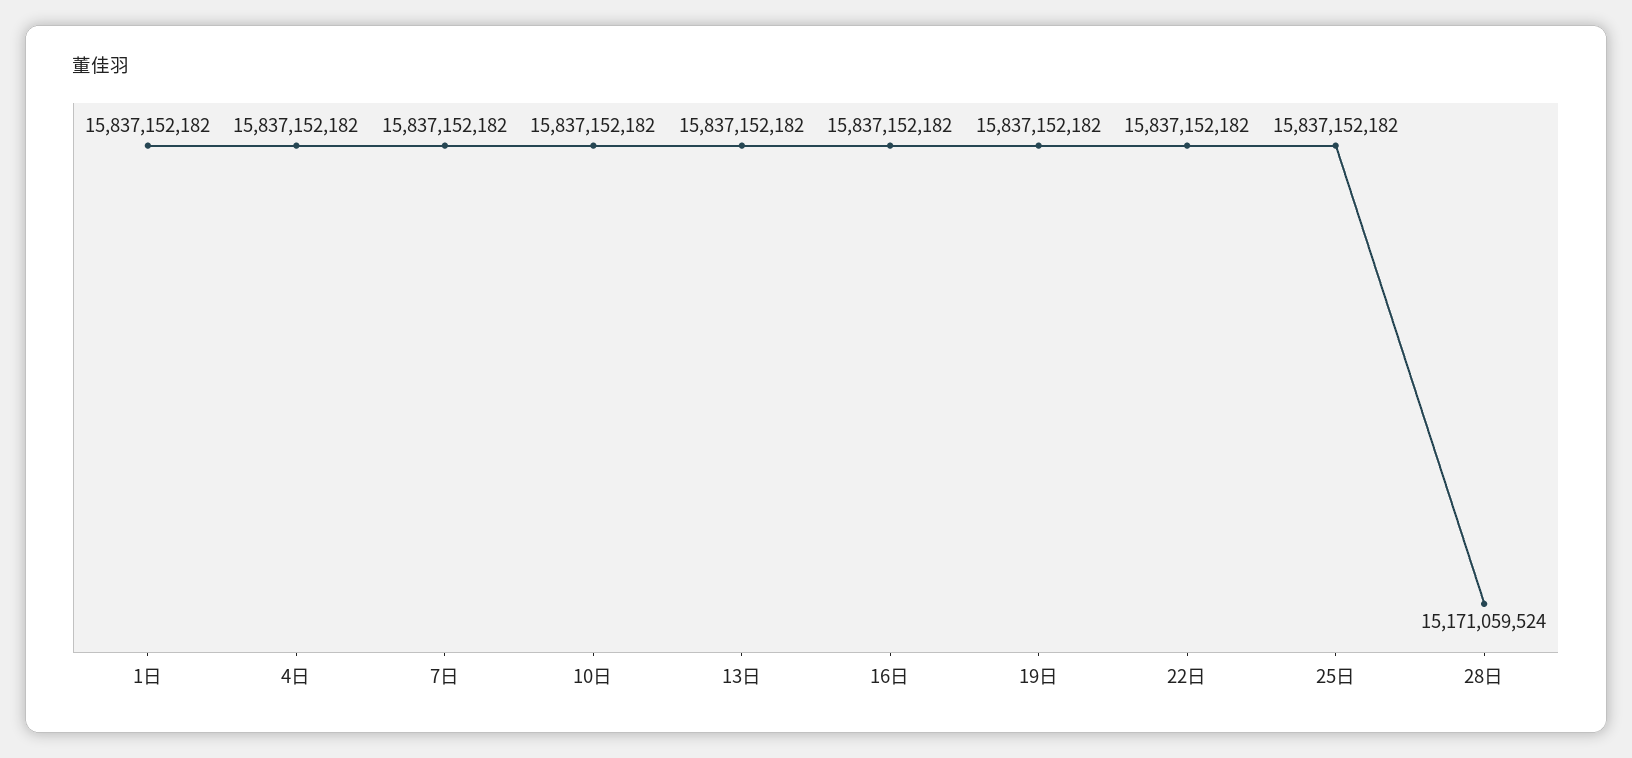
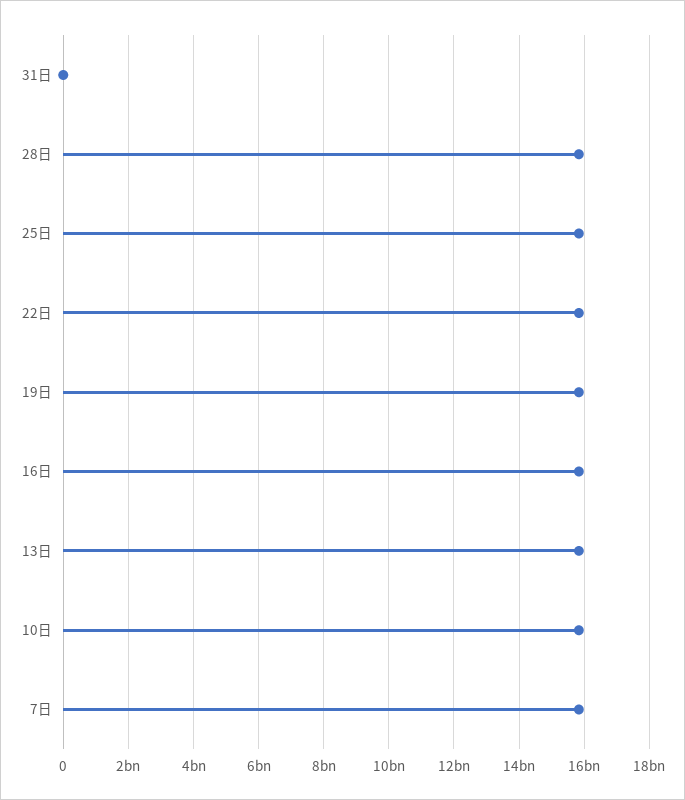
1日: 15837152182 -> none
4日: 15837152182 -> none
28日: 15171059524 -> 15800000000
31日: none -> 0

